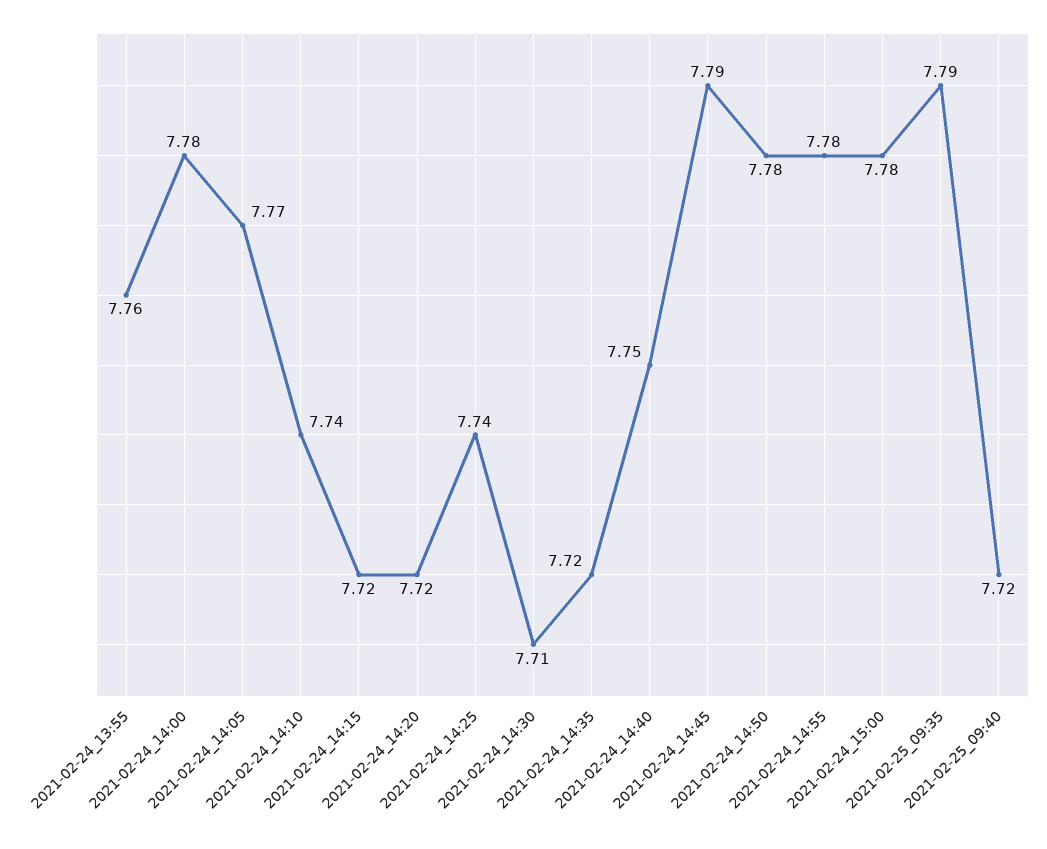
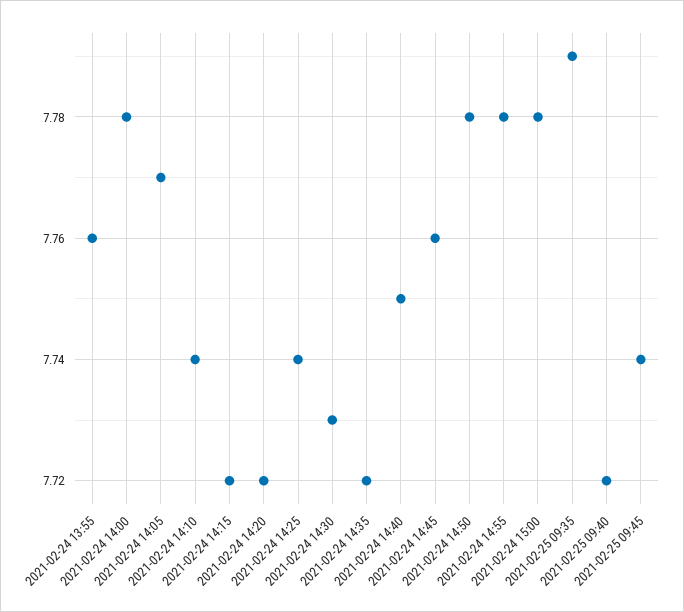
2021-02-24_14:30: 7.71 -> 7.73
2021-02-24_14:45: 7.79 -> 7.76
2021-02-25 09:45: none -> 7.74

